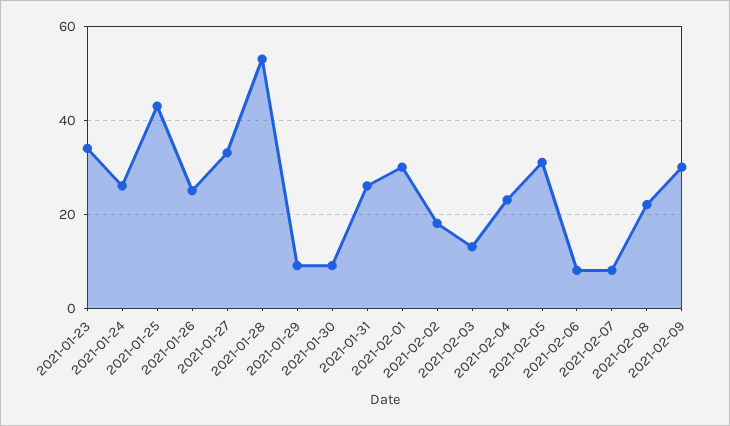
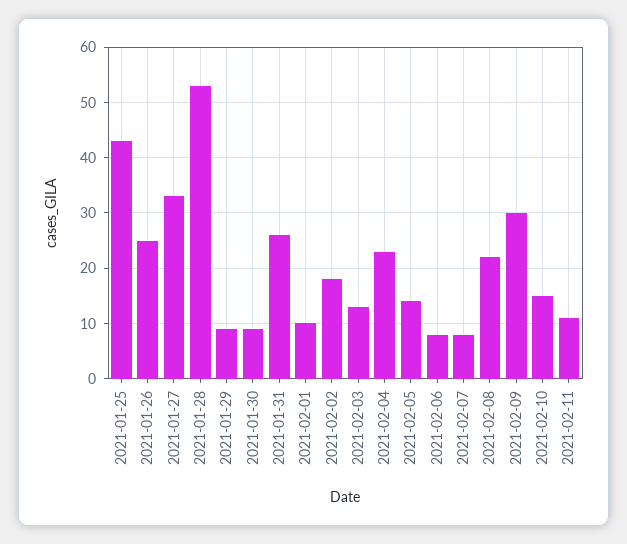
2021-01-23: 35 -> none
2021-01-24: 25 -> none
2021-02-01: 30 -> 10
2021-02-05: 30 -> 15
2021-02-10: none -> 15
2021-02-11: none -> 10

